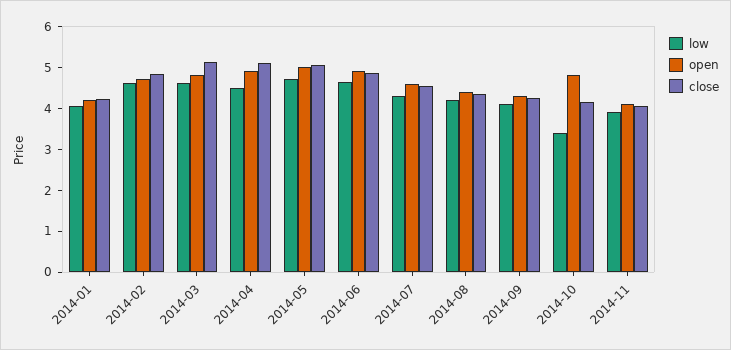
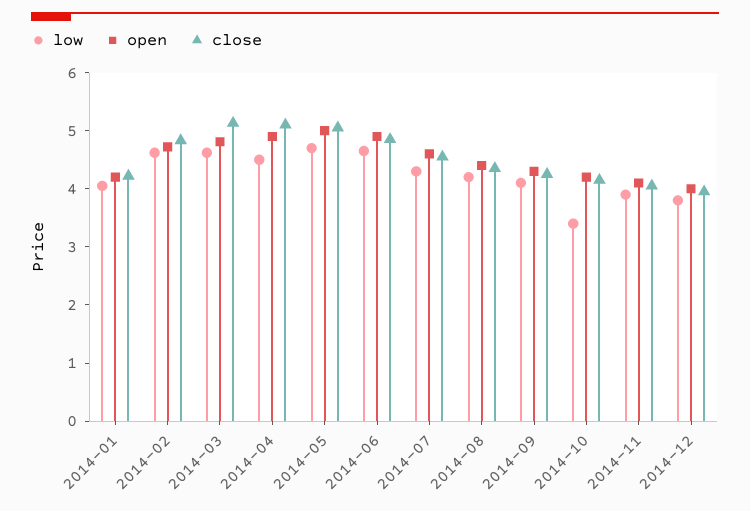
open, 2014-10: 4.8 -> 4.2
low, 2014-12: none -> 3.8
open, 2014-12: none -> 4
close, 2014-12: none -> 4

